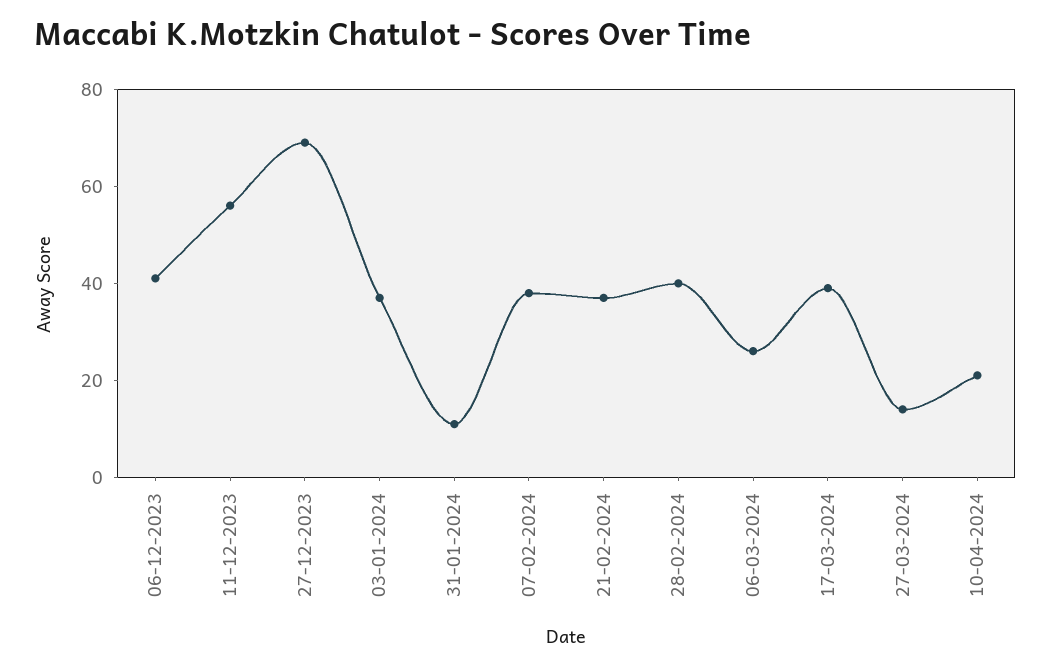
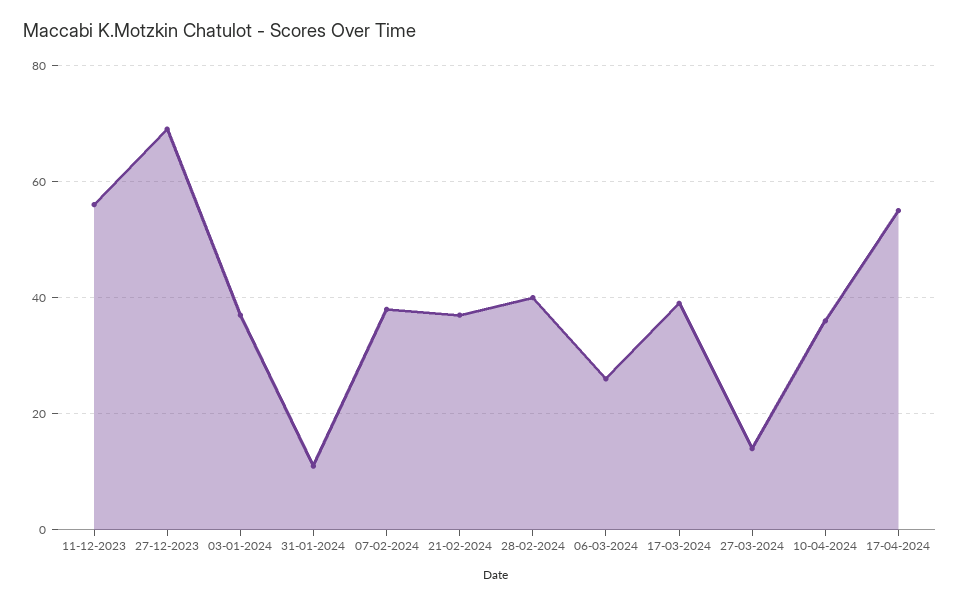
06-12-2023: 40 -> none
10-04-2024: 20 -> 35
17-04-2024: none -> 55

